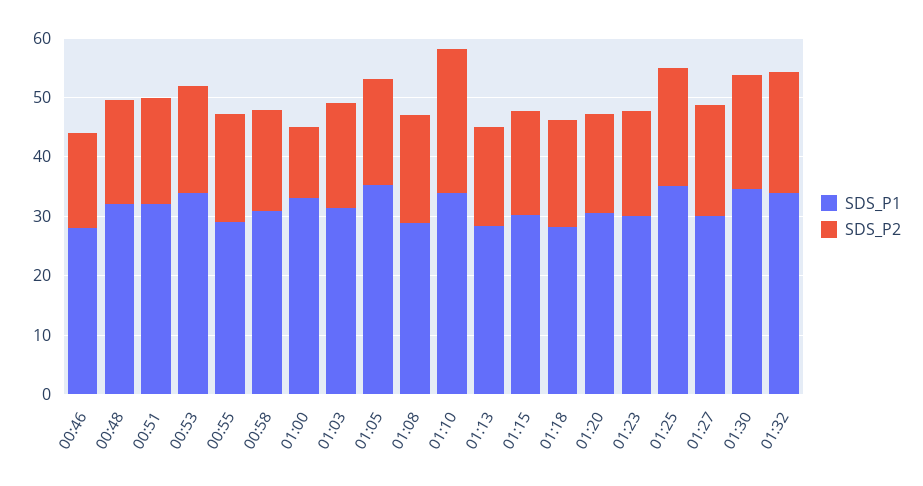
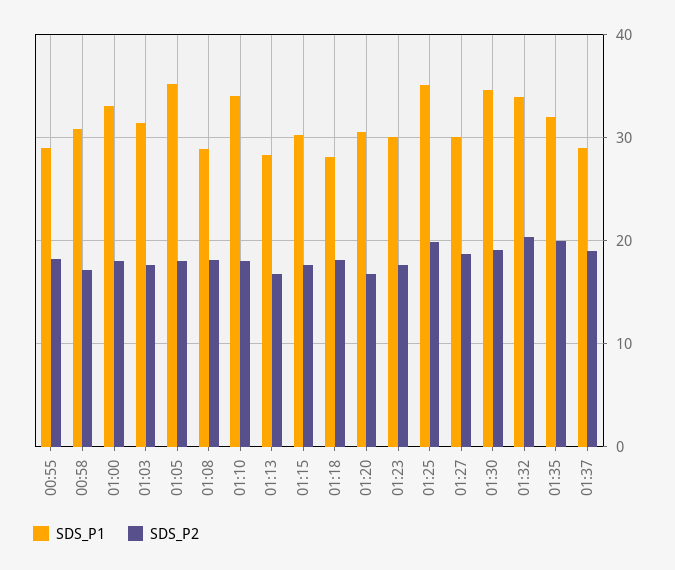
SDS_P1, 00:46: 28 -> none
SDS_P2, 00:46: 16 -> none
SDS_P1, 00:48: 32 -> none
SDS_P2, 00:48: 18 -> none
SDS_P1, 00:51: 32 -> none
SDS_P2, 00:51: 18 -> none
SDS_P1, 00:53: 34 -> none
SDS_P2, 00:53: 18 -> none
SDS_P2, 01:00: 12 -> 18
SDS_P2, 01:10: 24 -> 18
SDS_P1, 01:35: none -> 32
SDS_P2, 01:35: none -> 20
SDS_P1, 01:37: none -> 29
SDS_P2, 01:37: none -> 19

